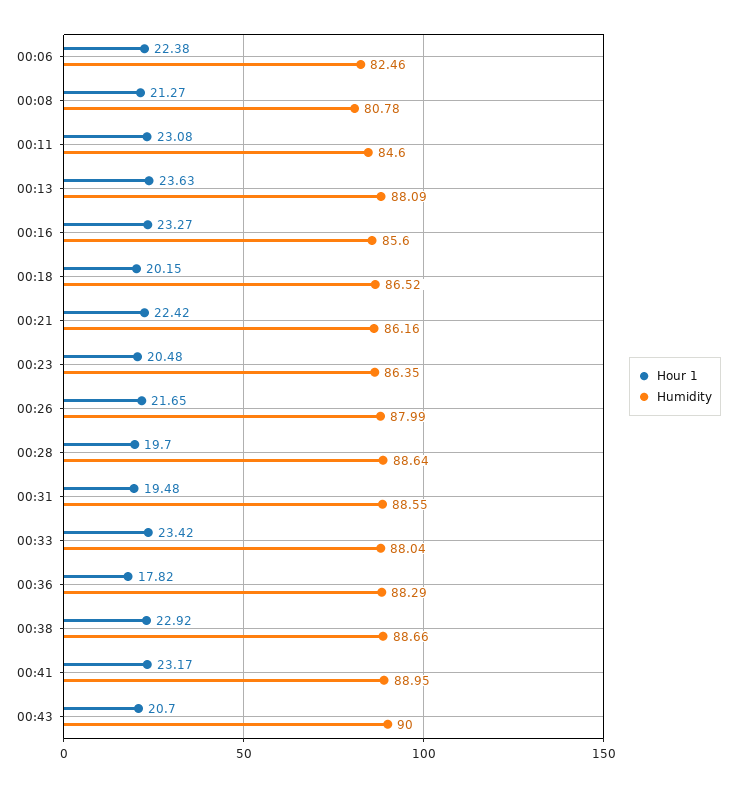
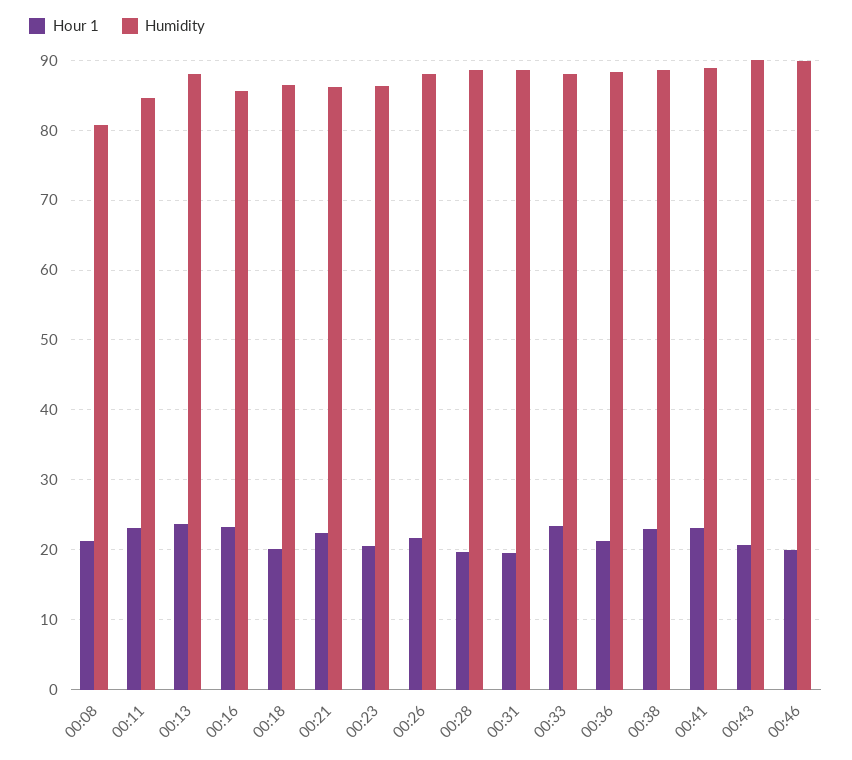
Hour 1, 00:06: 22.38 -> none
Humidity, 00:06: 82.46 -> none
Hour 1, 00:36: 17.82 -> 21
Hour 1, 00:46: none -> 20
Humidity, 00:46: none -> 90

